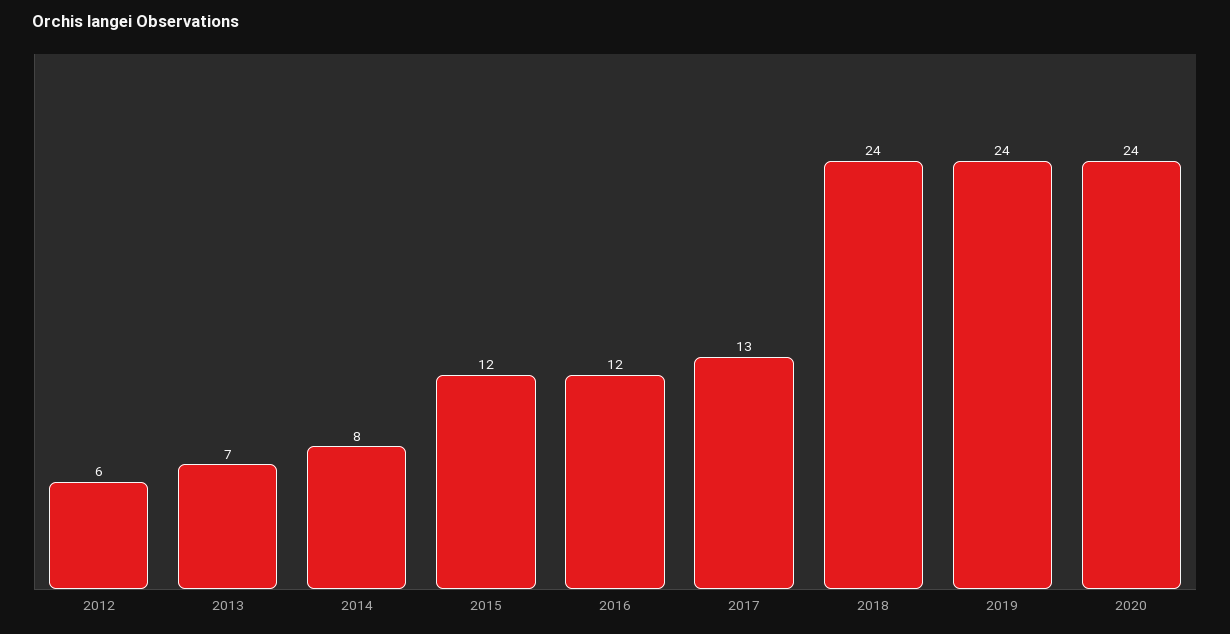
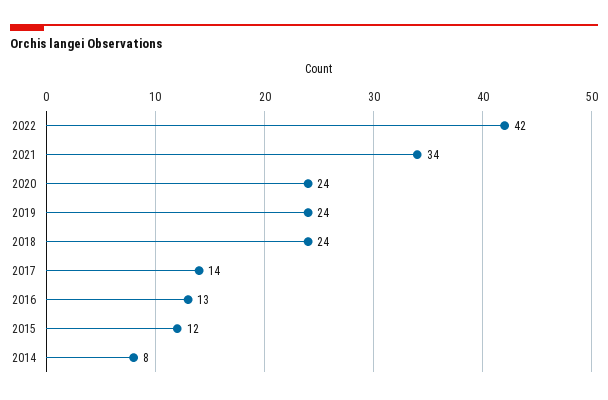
2012: 6 -> none
2013: 7 -> none
2016: 12 -> 13
2017: 13 -> 14
2022: none -> 42
2021: none -> 34

